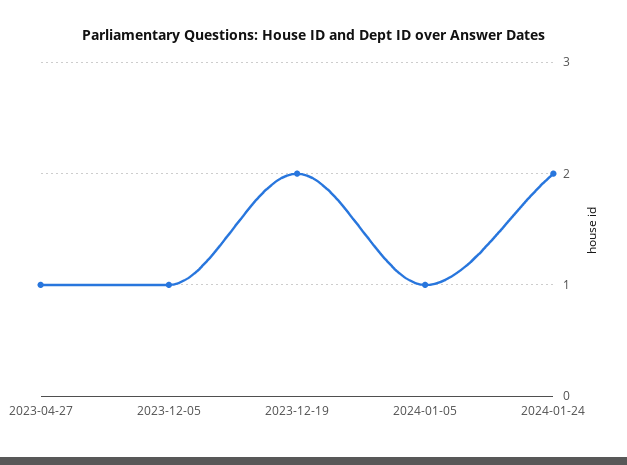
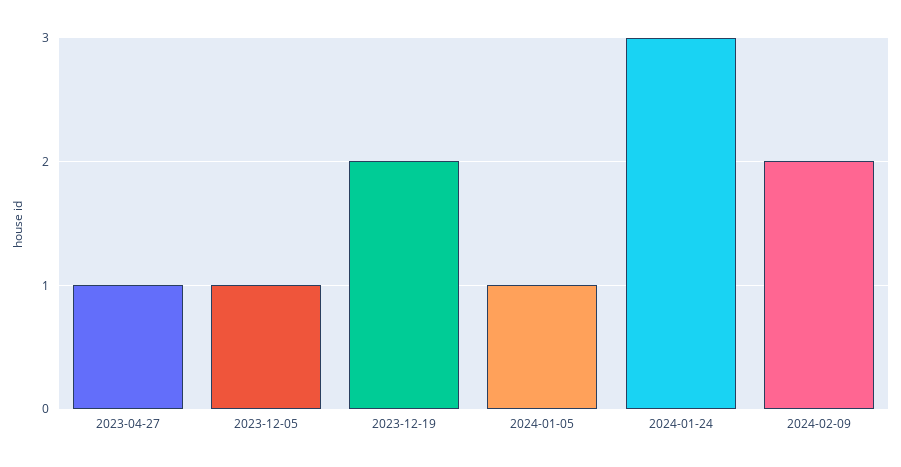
2024-01-24: 2 -> 3
2024-02-09: none -> 2

